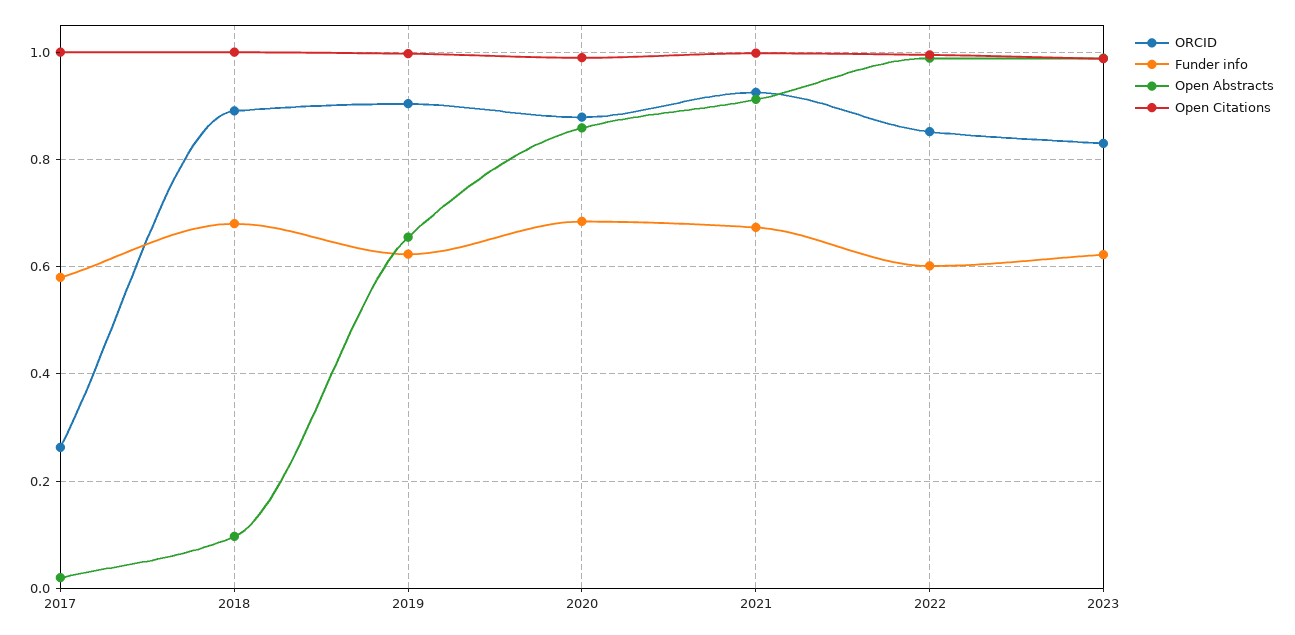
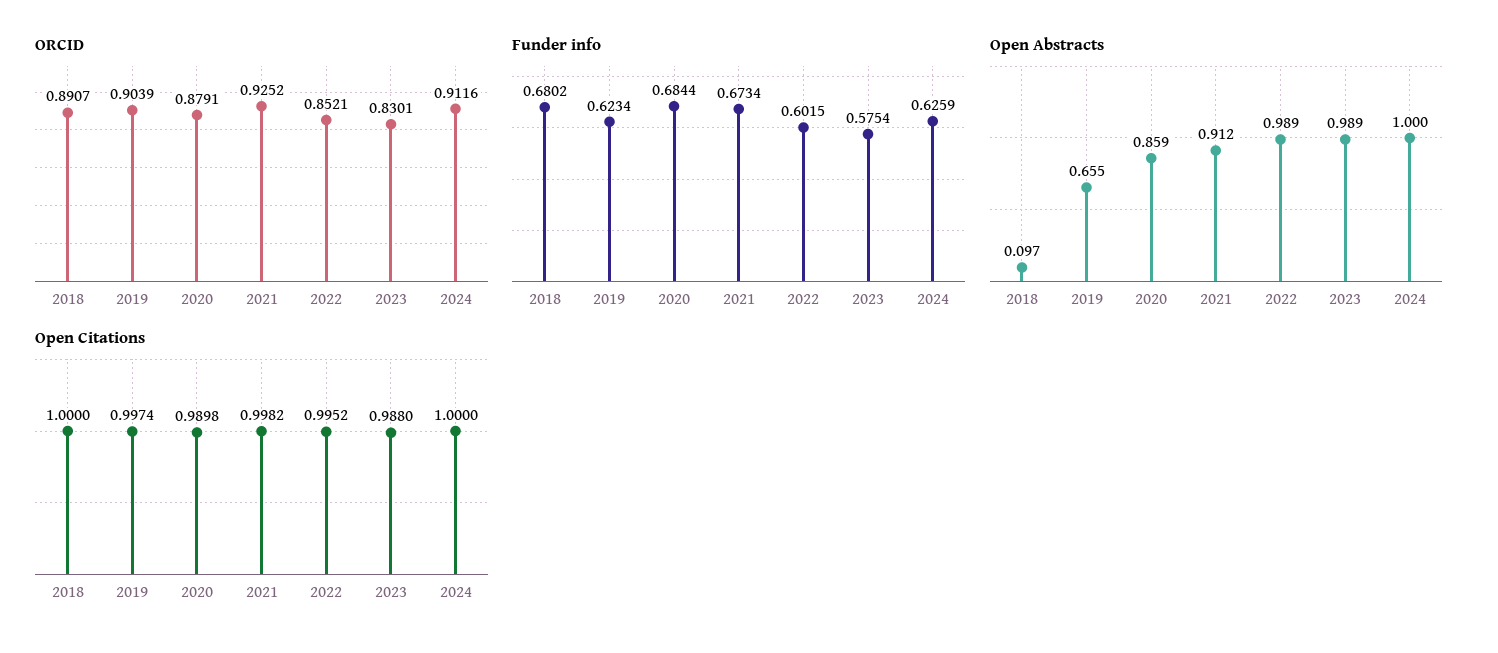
ORCID, 2017: 0.26 -> none
Funder info, 2017: 0.58 -> none
Open Abstracts, 2017: 0.02 -> none
Open Citations, 2017: 1 -> none
Funder info, 2023: 0.62 -> 0.5754
ORCID, 2024: none -> 0.9116
Funder info, 2024: none -> 0.6259
Open Abstracts, 2024: none -> 1
Open Citations, 2024: none -> 1

